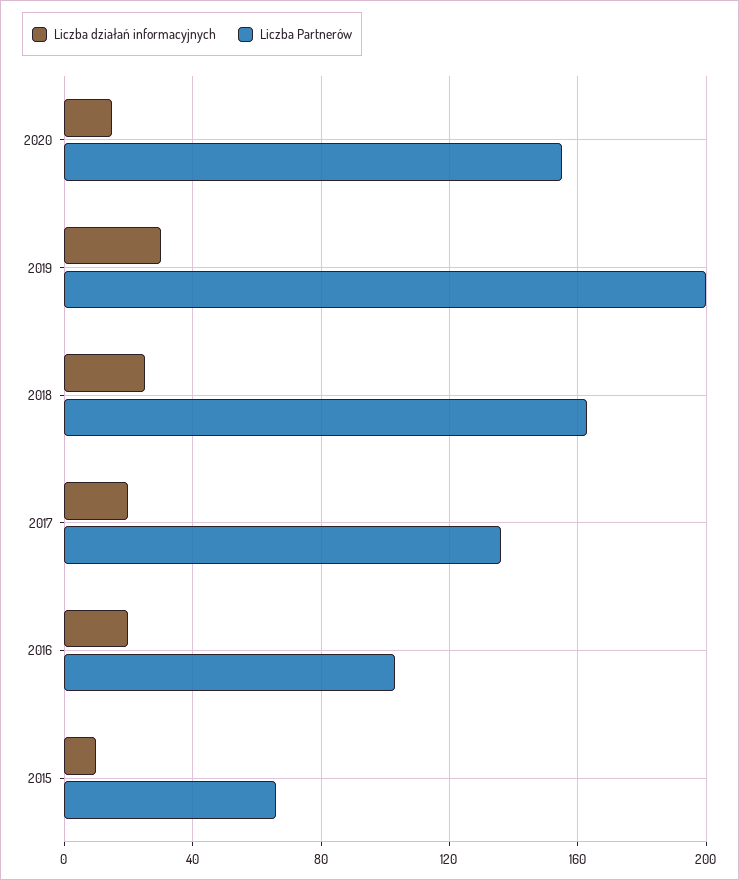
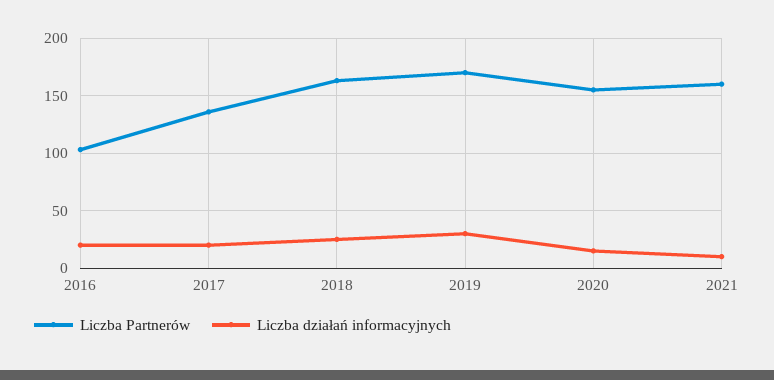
Liczba Partnerów, 2019: 200 -> 170
Liczba działań informacyjnych, 2015: 10 -> none
Liczba Partnerów, 2015: 65 -> none
Liczba Partnerów, 2021: none -> 160
Liczba działań informacyjnych, 2021: none -> 10

